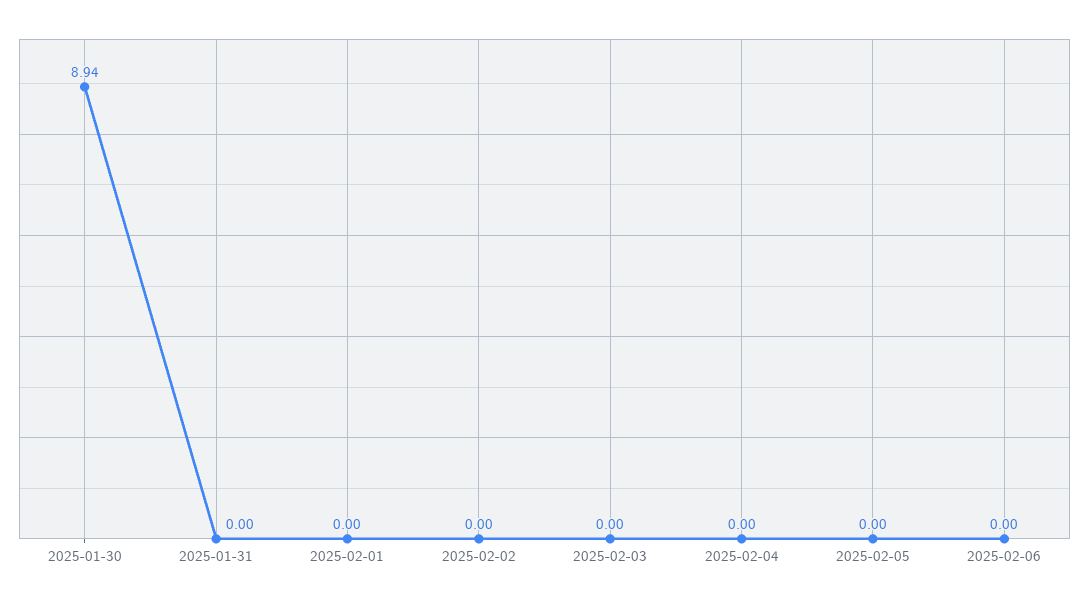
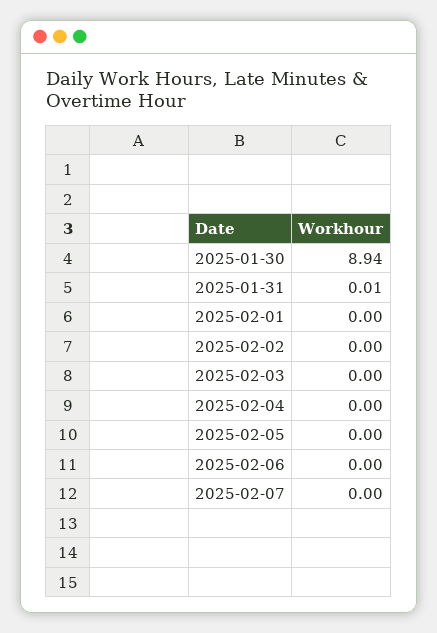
2025-01-31: 0 -> 0.01
2025-02-07: none -> 0

